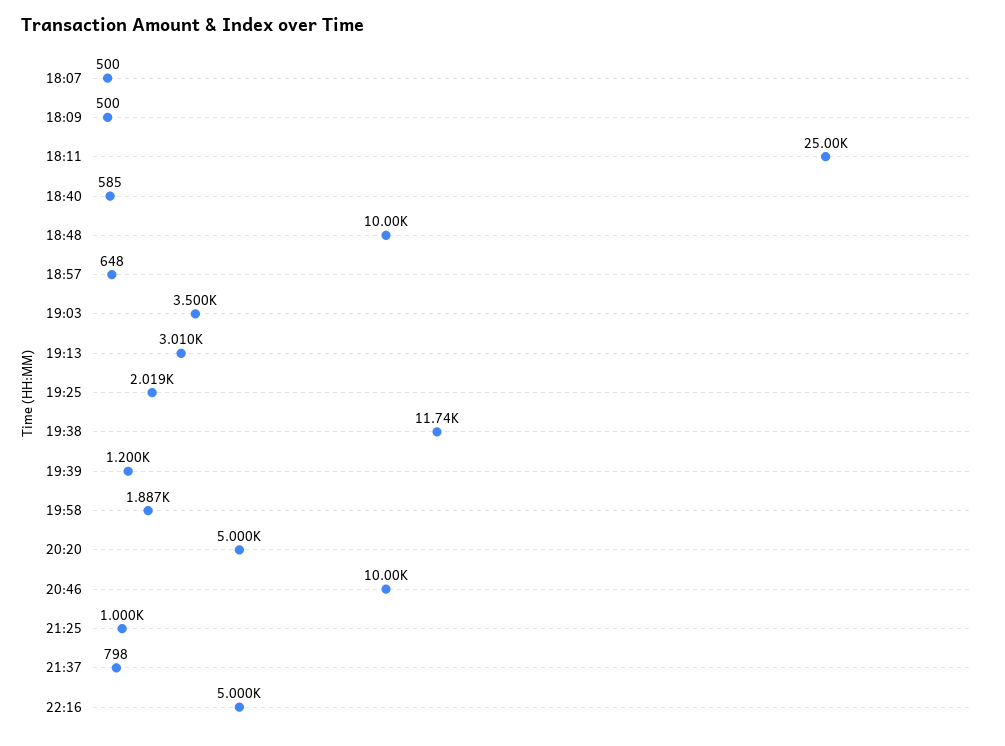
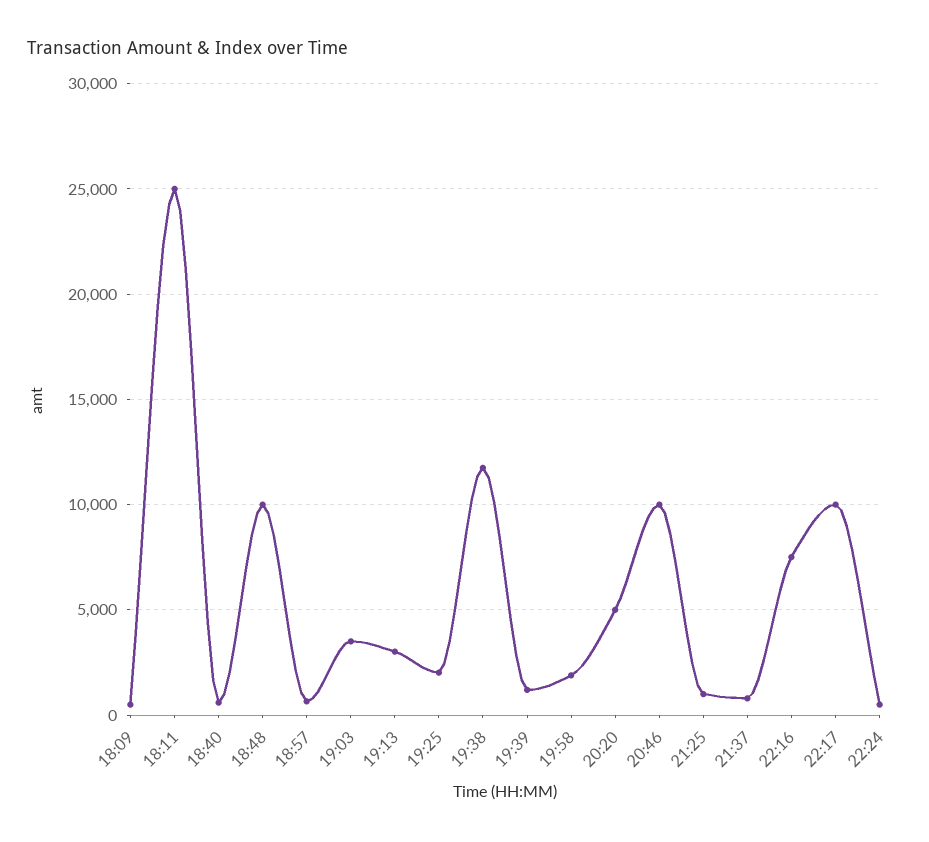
18:07: 500 -> none
22:16: 5000 -> 7500
22:17: none -> 10000
22:24: none -> 500

